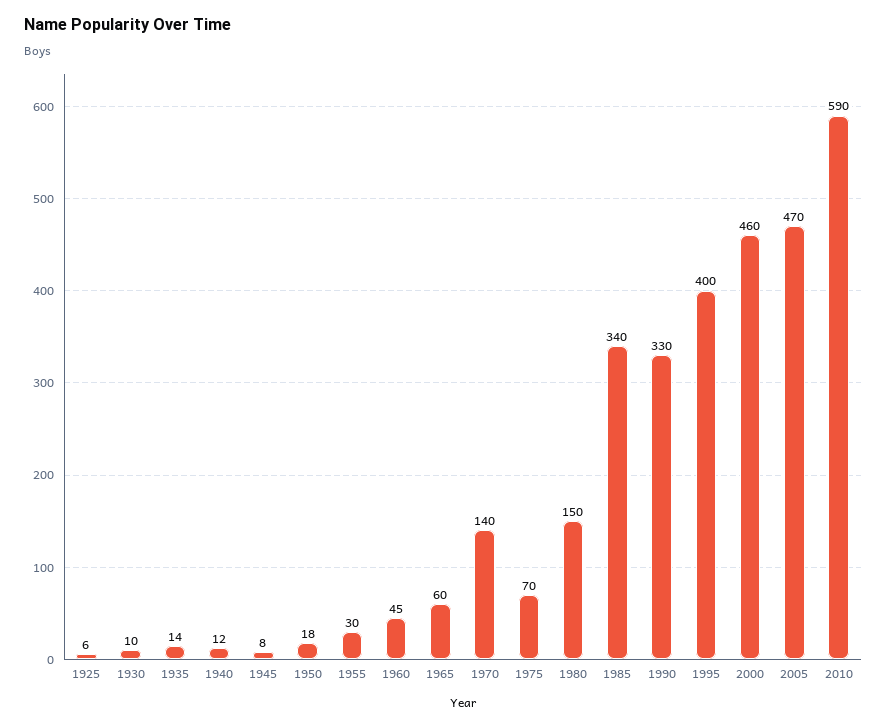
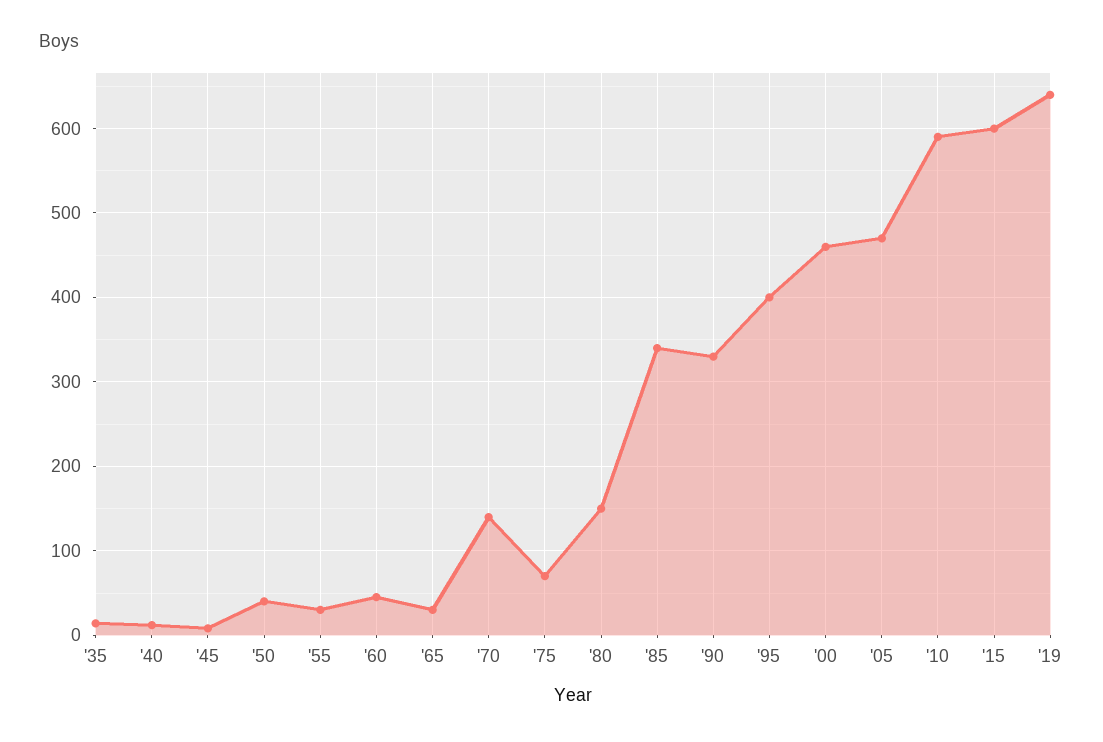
1925: 6 -> none
1930: 10 -> none
1950: 18 -> 40
1965: 60 -> 30
'15: none -> 600
'19: none -> 640

